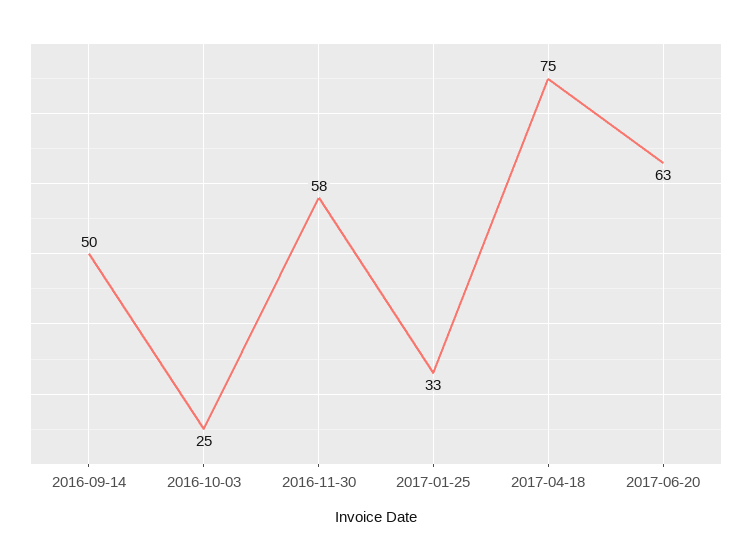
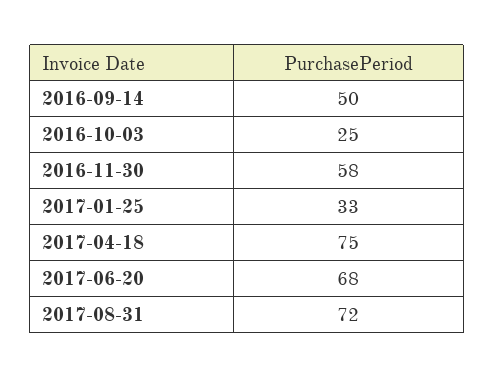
2017-06-20: 63 -> 68
2017-08-31: none -> 72

